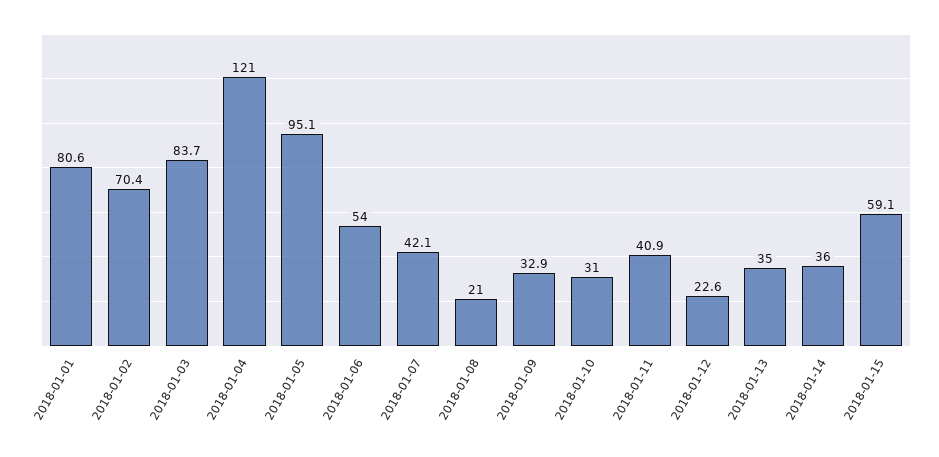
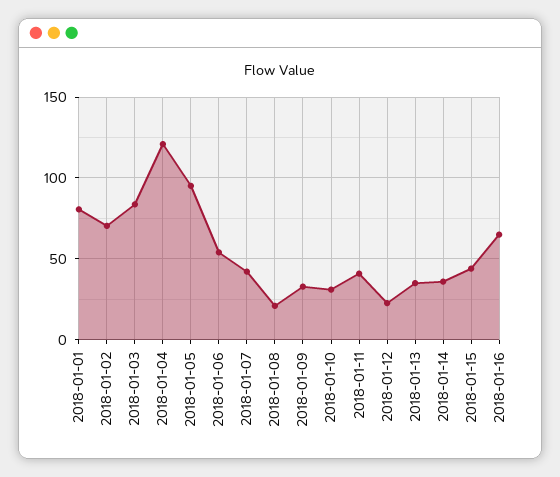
2018-01-15: 59.1 -> 45
2018-01-16: none -> 65

